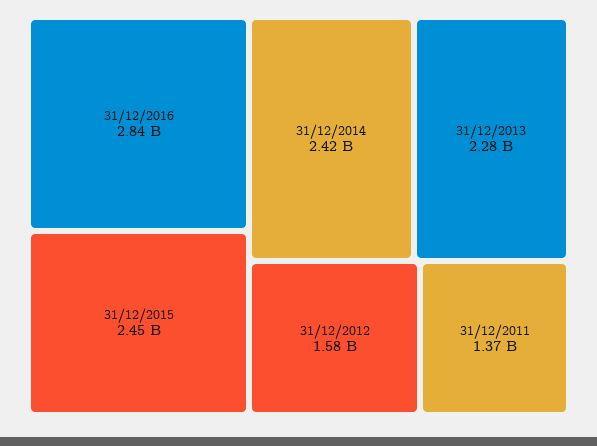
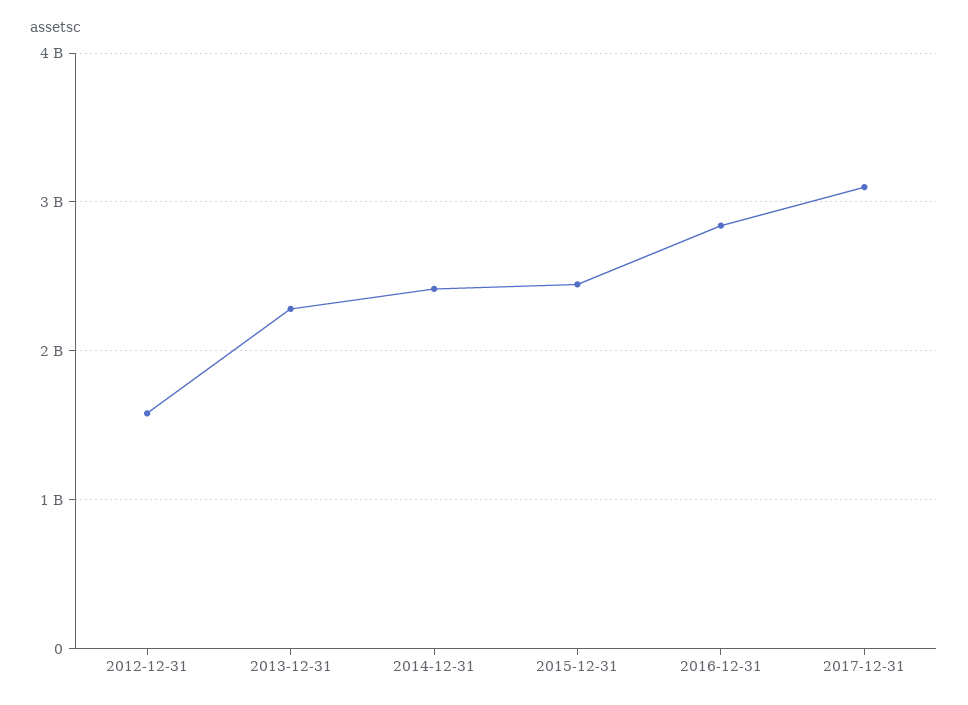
31/12/2011: 1370000000 -> none
2017-12-31: none -> 3100000000

